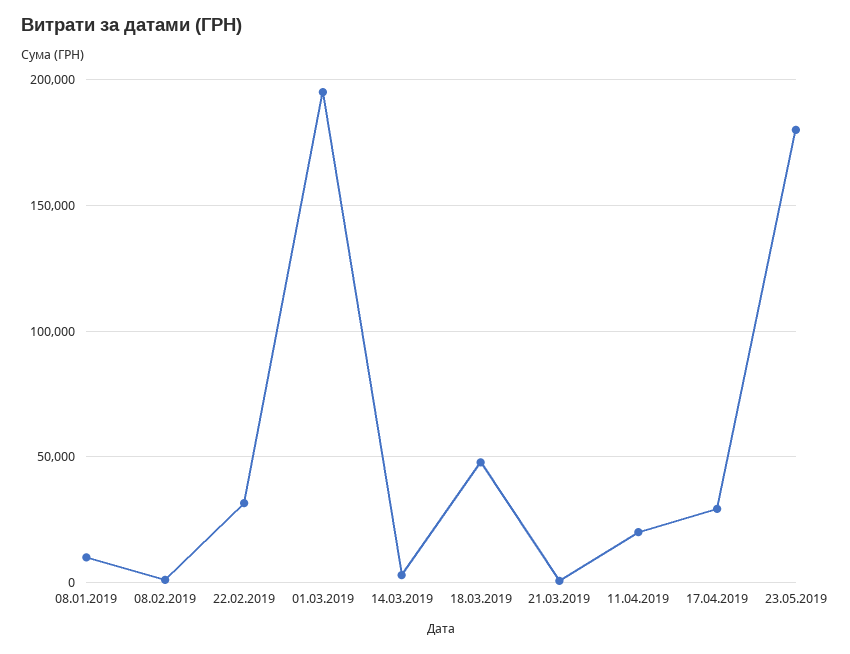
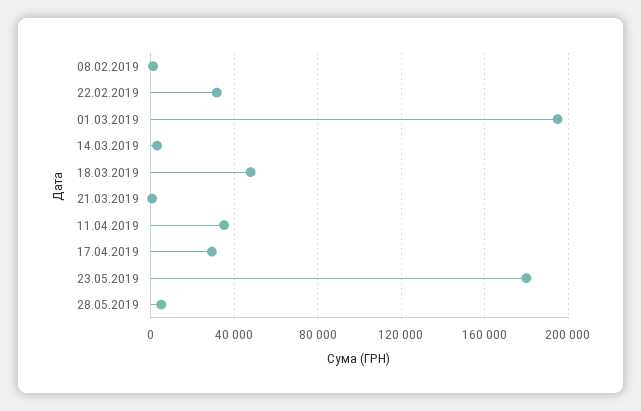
08.01.2019: 10000 -> none
11.04.2019: 20000 -> 35000
28.05.2019: none -> 5000

